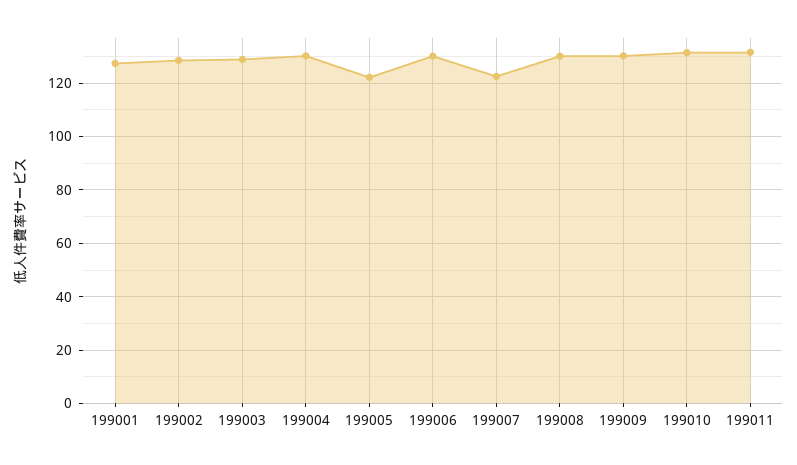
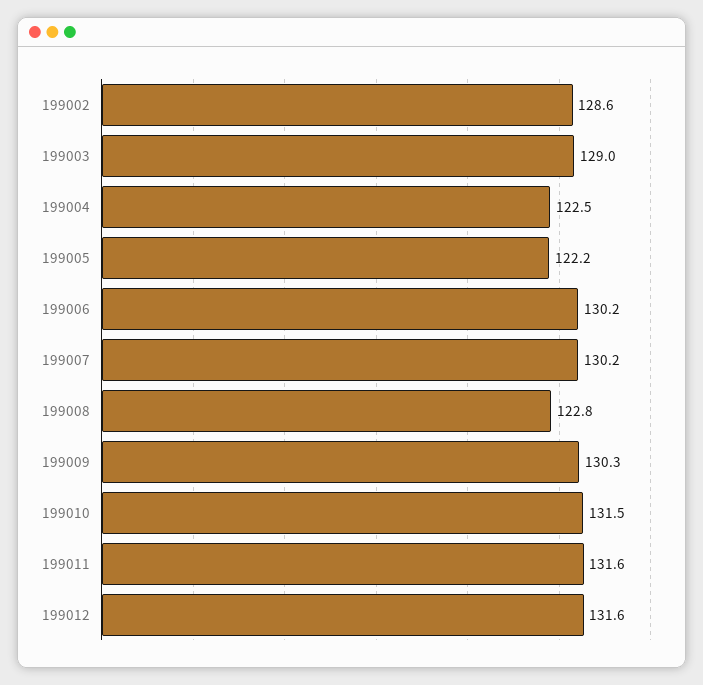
199001: 127.5 -> none
199004: 130 -> 122.5
199007: 122.5 -> 130.2
199008: 130 -> 122.8
199012: none -> 131.6

